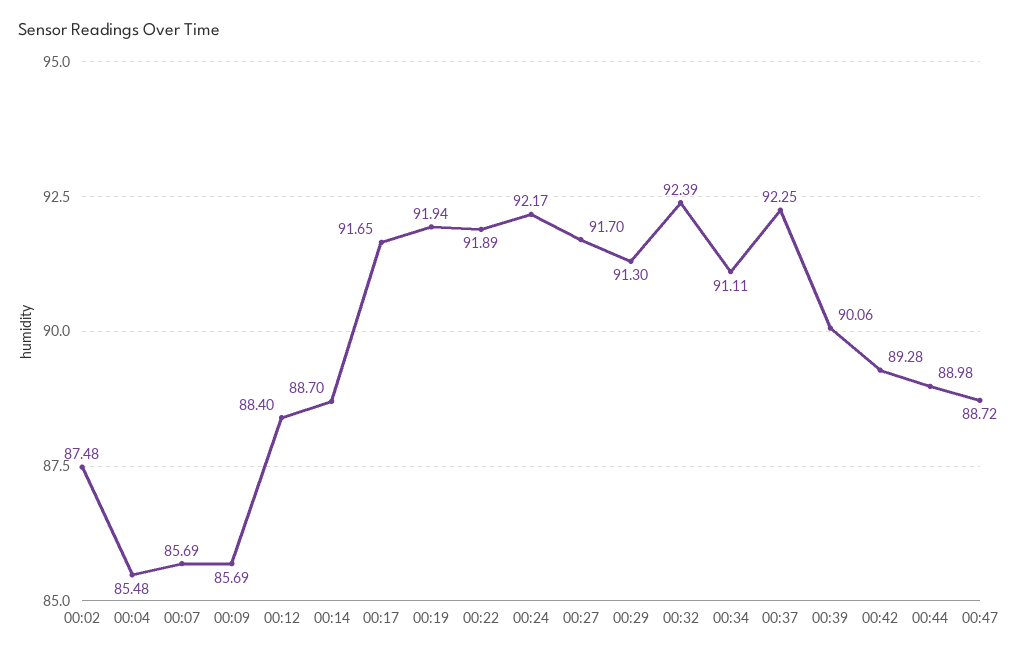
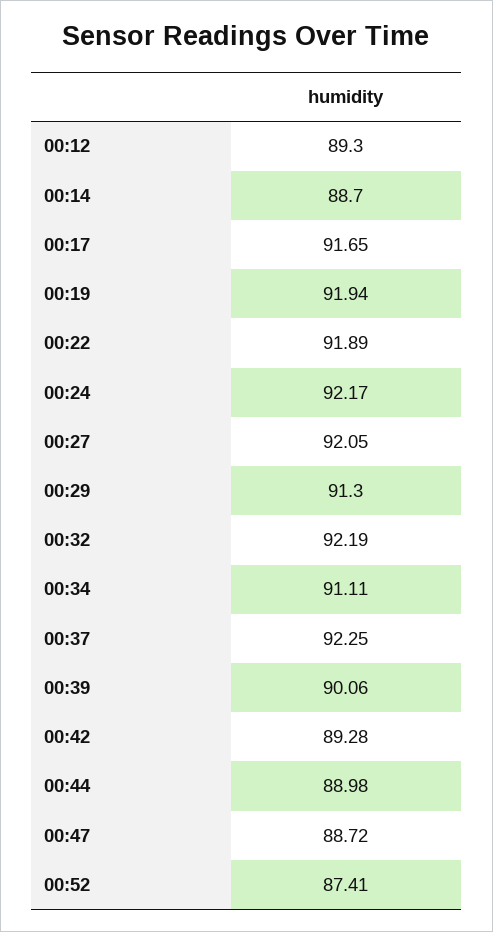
00:02: 87.48 -> none
00:04: 85.48 -> none
00:07: 85.69 -> none
00:09: 85.69 -> none
00:12: 88.4 -> 89.3
00:27: 91.7 -> 92.05
00:32: 92.39 -> 92.19
00:52: none -> 87.41

